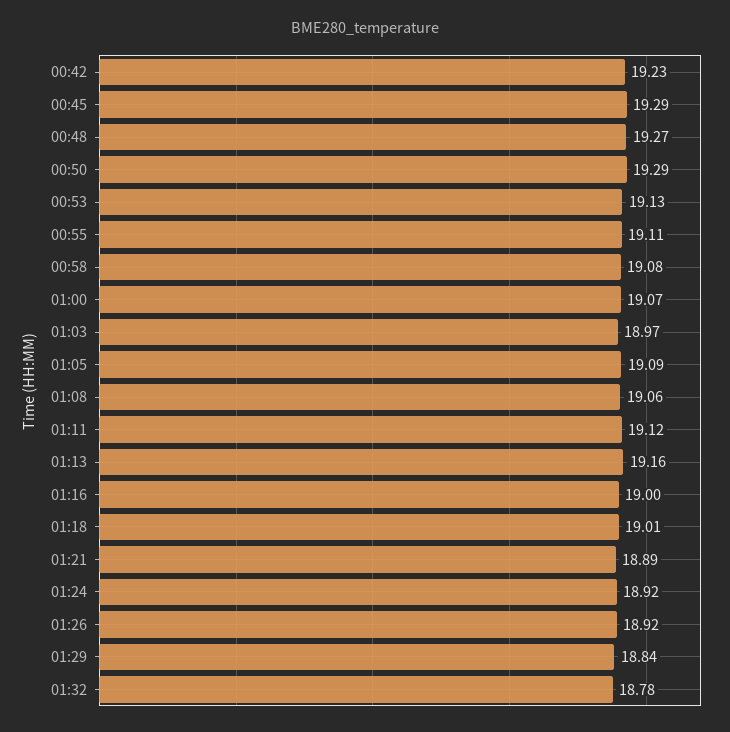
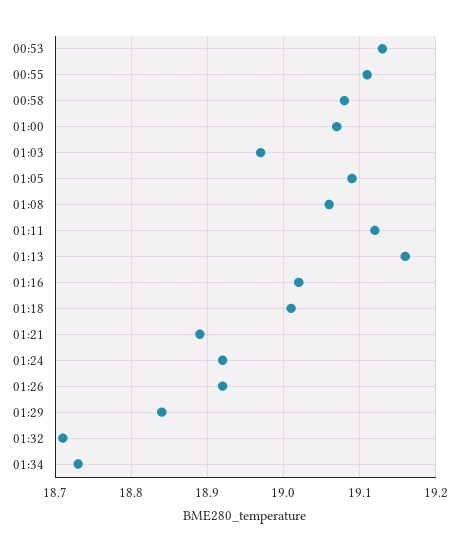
00:42: 19.23 -> none
00:45: 19.29 -> none
00:48: 19.27 -> none
00:50: 19.29 -> none
01:16: 19 -> 19.02
01:32: 18.78 -> 18.71
01:34: none -> 18.73

